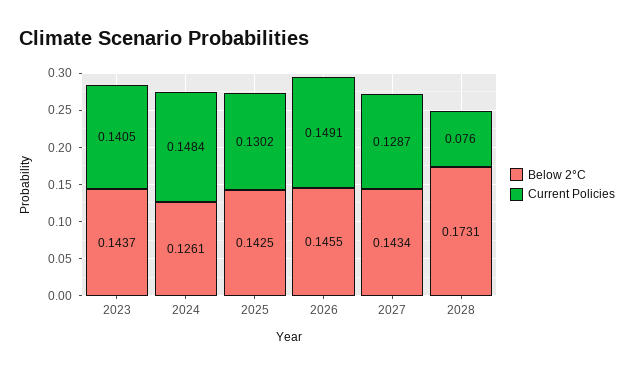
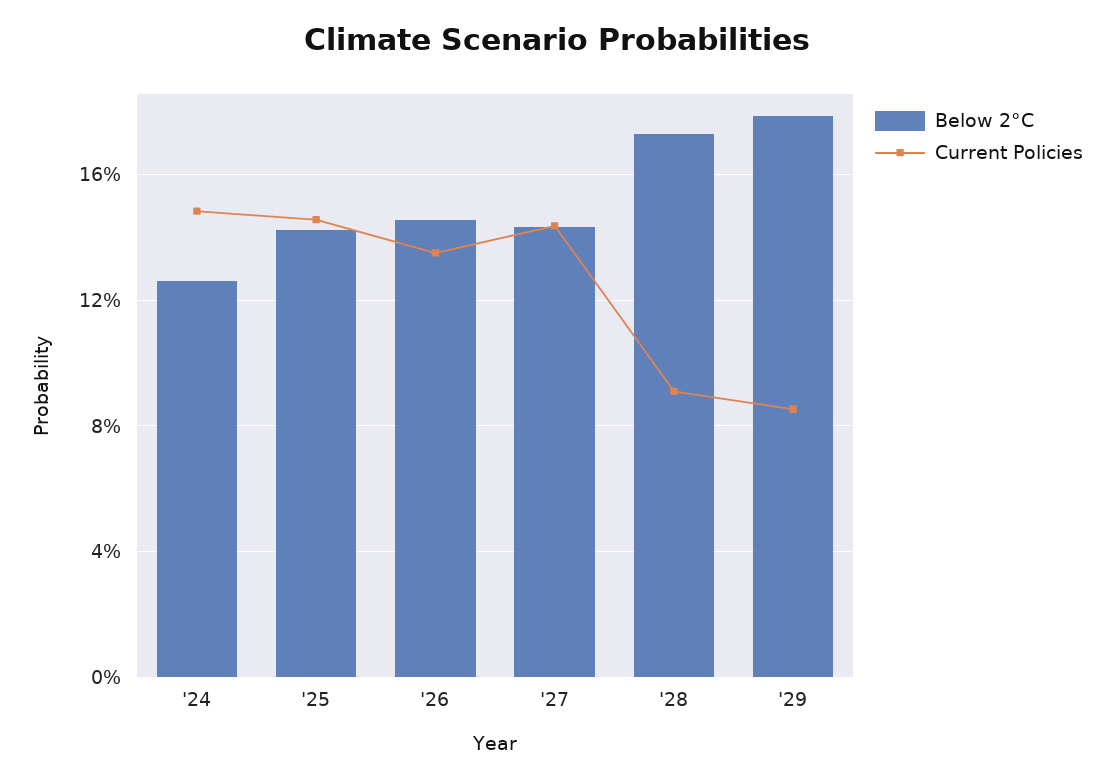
Below 2°C, 2023: 0.1437 -> none
Current Policies, 2023: 0.1405 -> none
Current Policies, 2025: 0.1302 -> 0.145
Current Policies, 2026: 0.1491 -> 0.135
Current Policies, 2027: 0.1287 -> 0.145
Current Policies, 2028: 0.076 -> 0.09
Below 2°C, '29: none -> 0.18
Current Policies, '29: none -> 0.085

